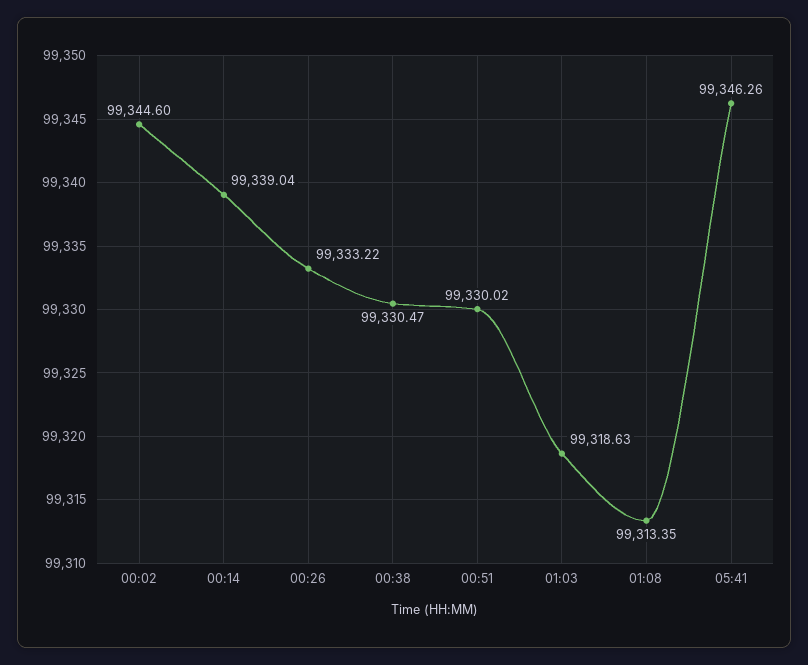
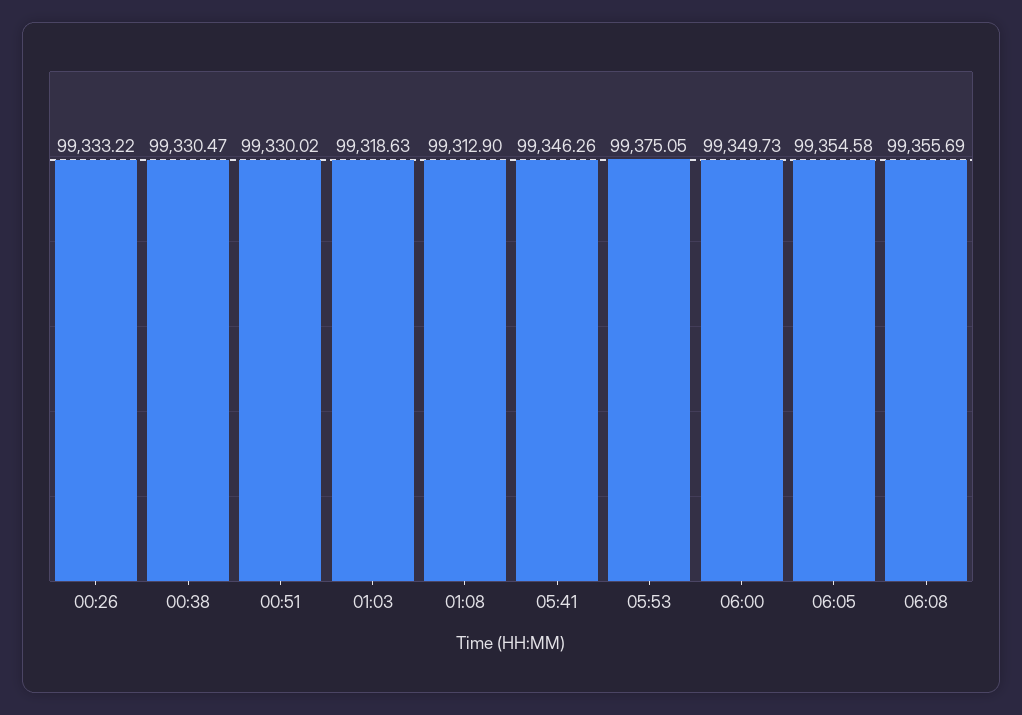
00:02: 99344.6 -> none
00:14: 99339.04 -> none
01:08: 99313.35 -> 99312.9
05:53: none -> 99375.05
06:00: none -> 99349.73
06:05: none -> 99354.58
06:08: none -> 99355.69

